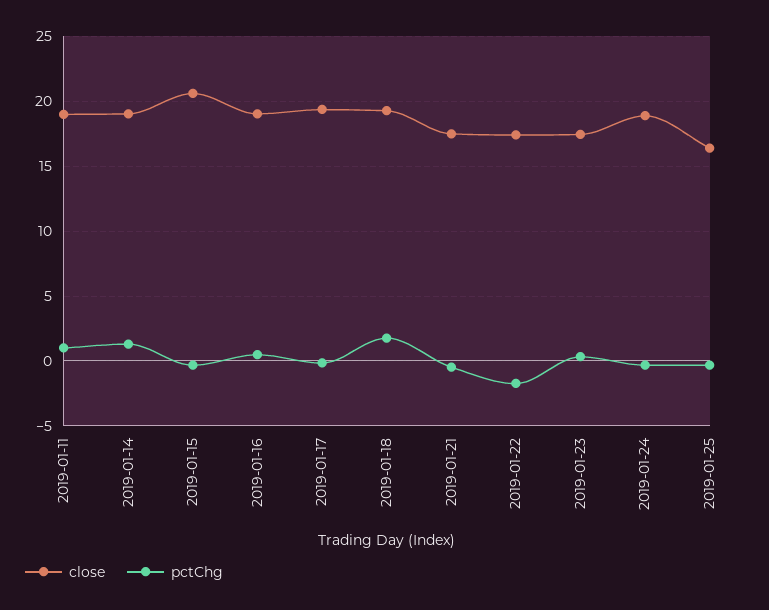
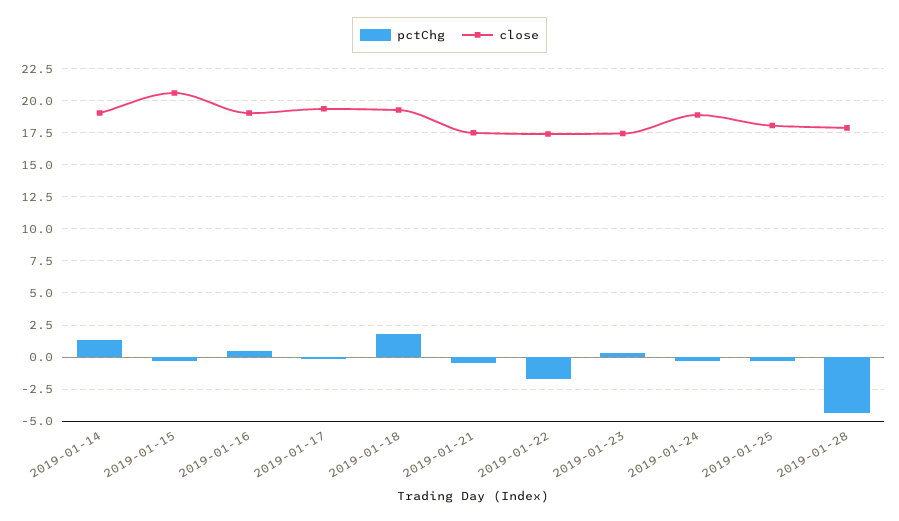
close, 2019-01-11: 19 -> none
pctChg, 2019-01-11: 1 -> none
close, 2019-01-25: 16.5 -> 18
pctChg, 2019-01-28: none -> -4.5
close, 2019-01-28: none -> 18

